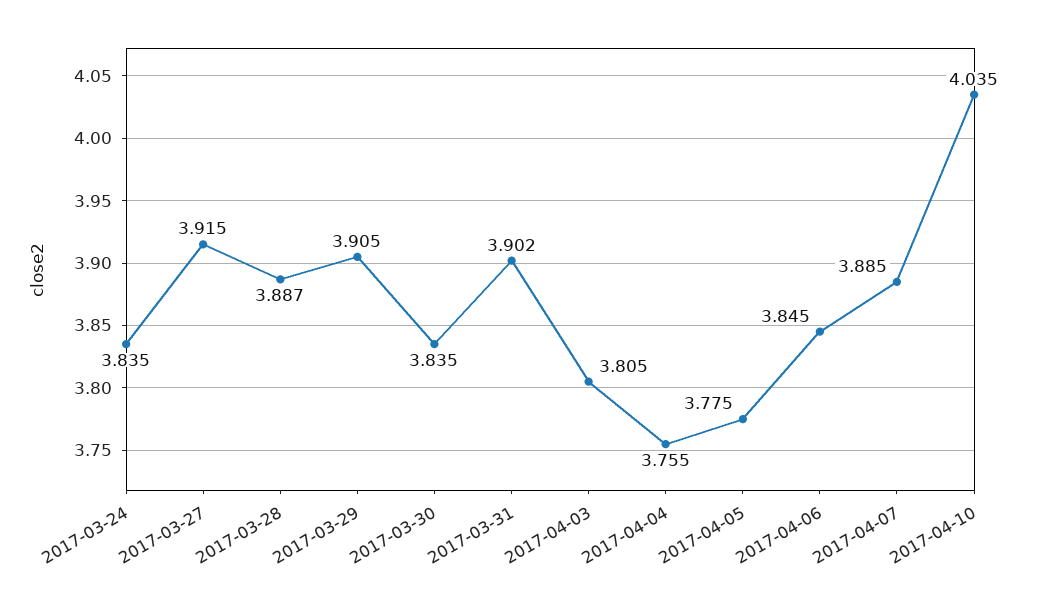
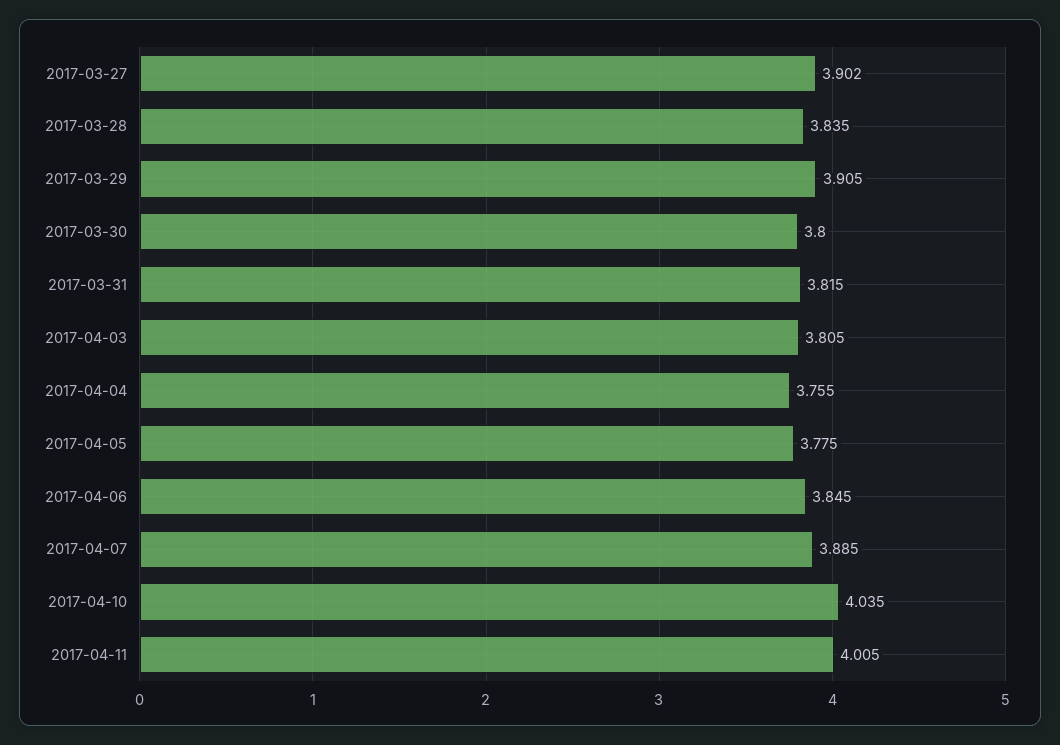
2017-03-24: 3.835 -> none
2017-03-27: 3.915 -> 3.902
2017-03-28: 3.887 -> 3.835
2017-03-30: 3.835 -> 3.8
2017-03-31: 3.902 -> 3.815
2017-04-11: none -> 4.005

